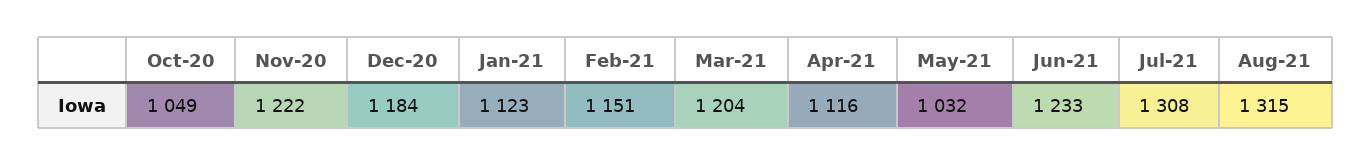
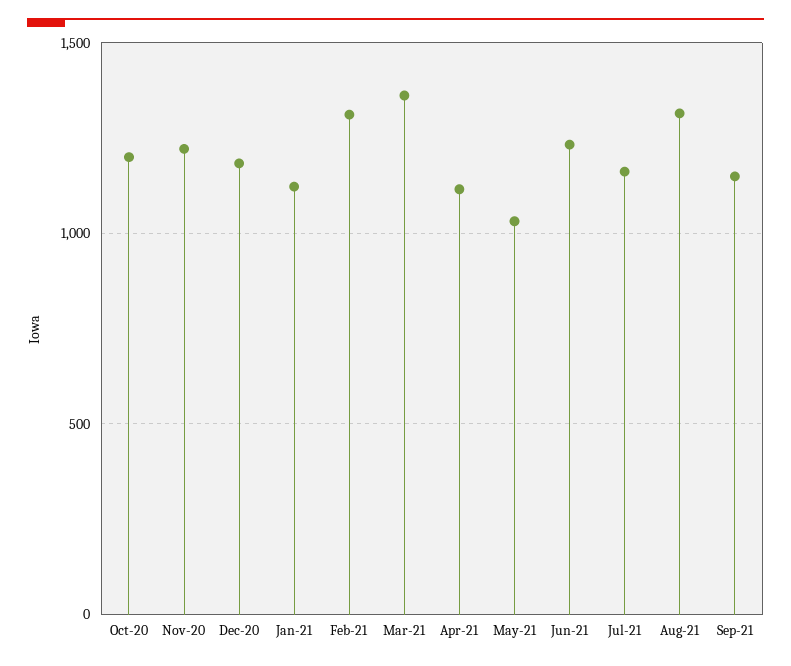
Oct-20: 1049 -> 1200
Feb-21: 1151 -> 1300
Mar-21: 1204 -> 1350
Jul-21: 1308 -> 1150
Sep-21: none -> 1150

